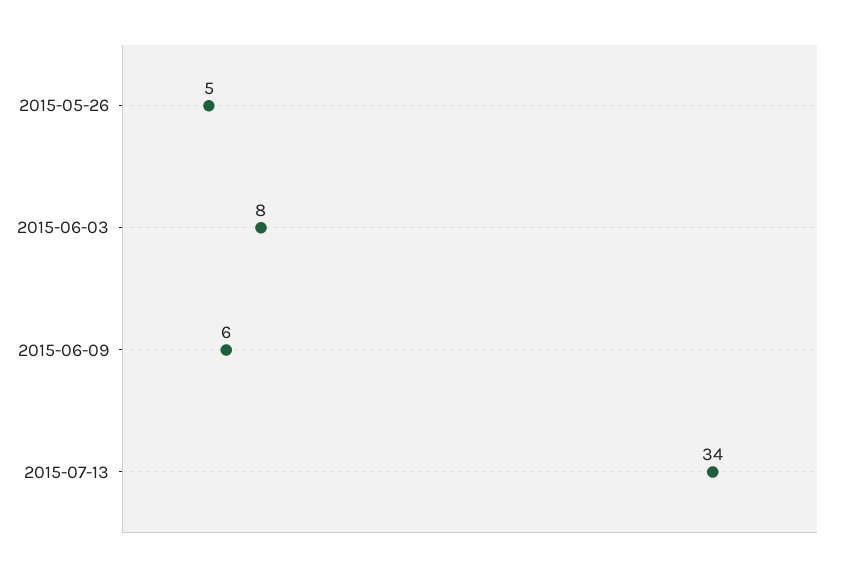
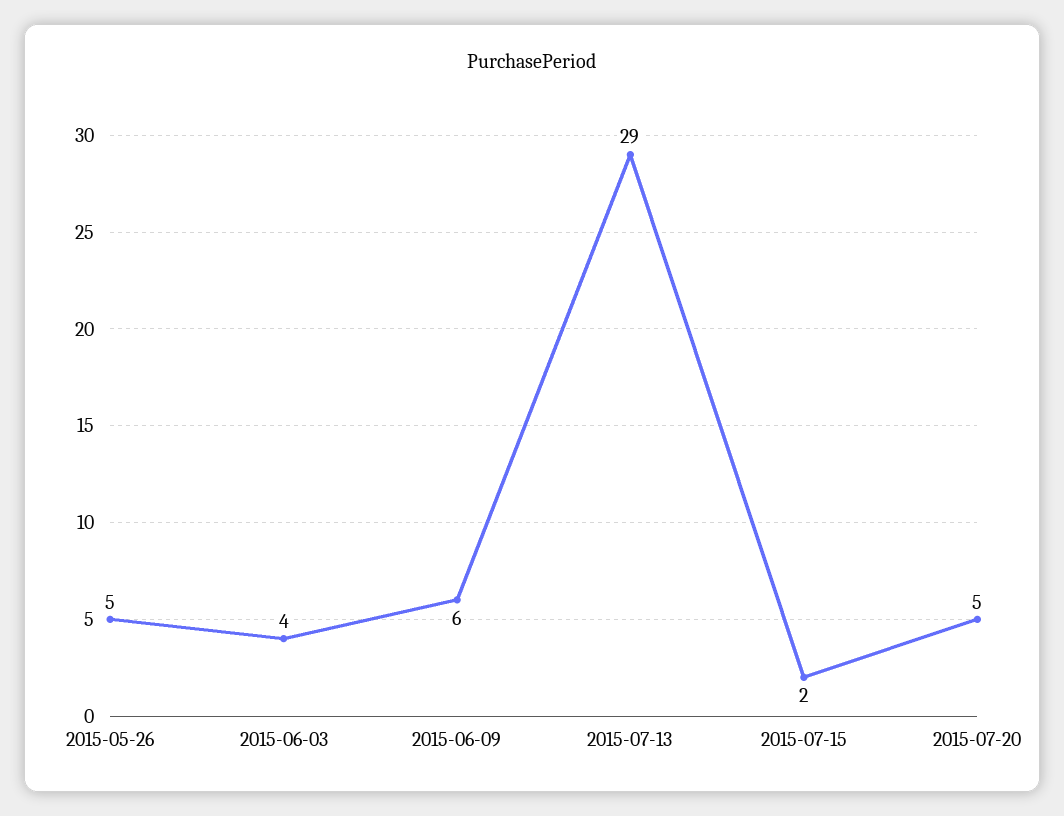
2015-06-03: 8 -> 4
2015-07-13: 34 -> 29
2015-07-15: none -> 2
2015-07-20: none -> 5

